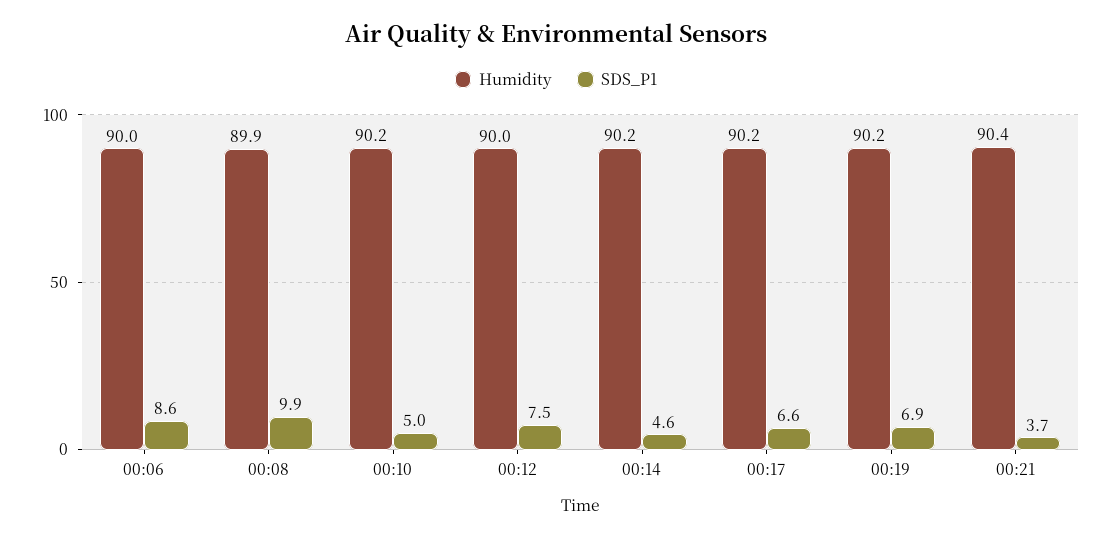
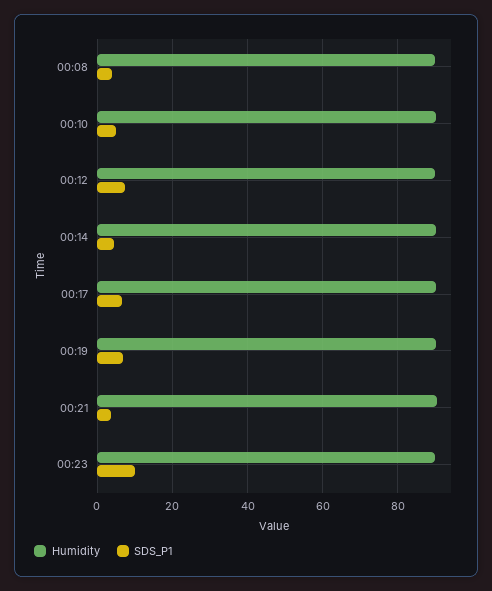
Humidity, 00:06: 90 -> none
SDS_P1, 00:06: 8.6 -> none
SDS_P1, 00:08: 9.9 -> 4
Humidity, 00:23: none -> 90
SDS_P1, 00:23: none -> 10

